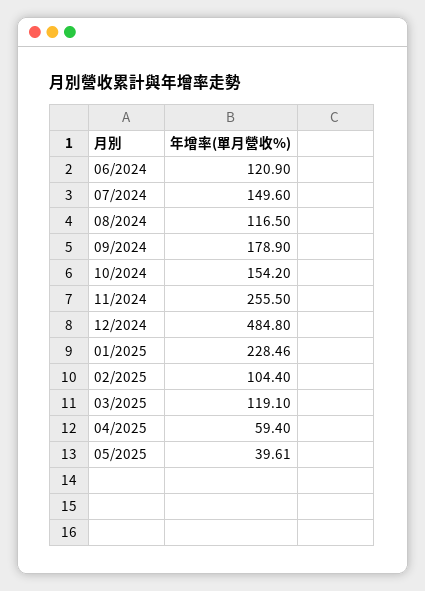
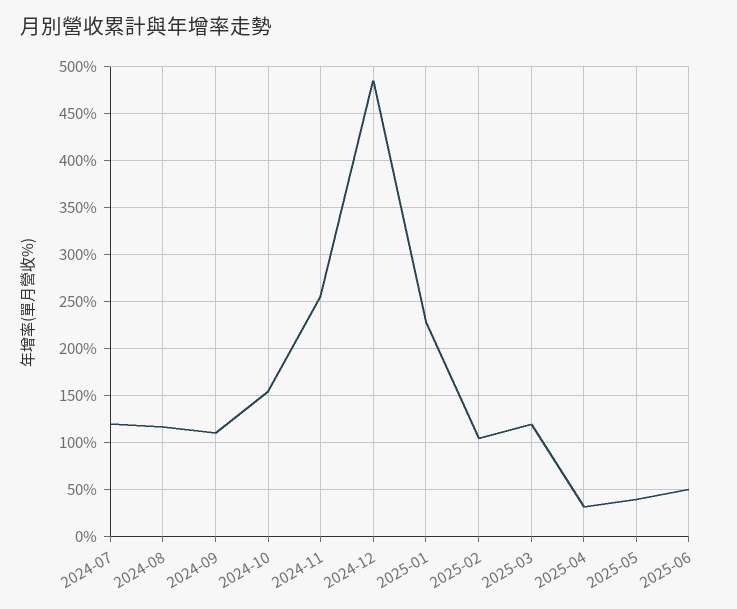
06/2024: 120.9 -> none
07/2024: 149.6 -> 120
09/2024: 178.9 -> 110
04/2025: 59.4 -> 30
2025-06: none -> 50

